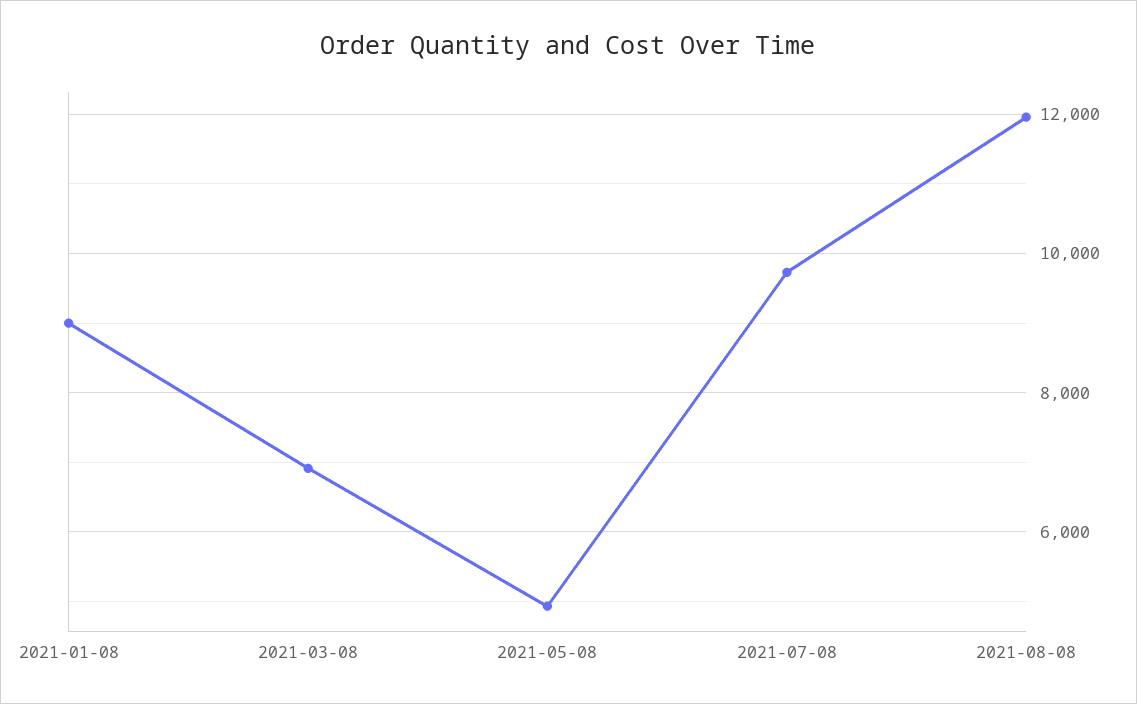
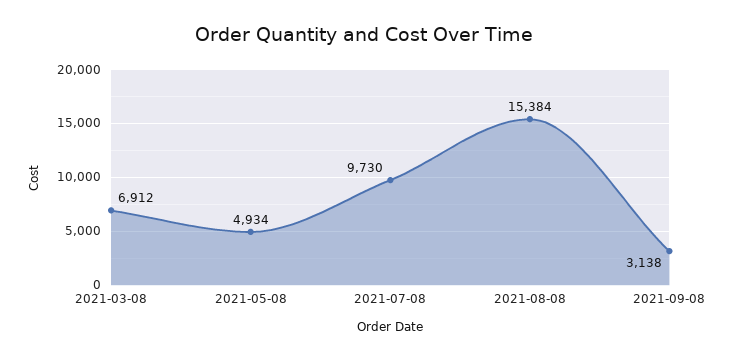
2021-01-08: 9000 -> none
2021-08-08: 12000 -> 15384
2021-09-08: none -> 3138

